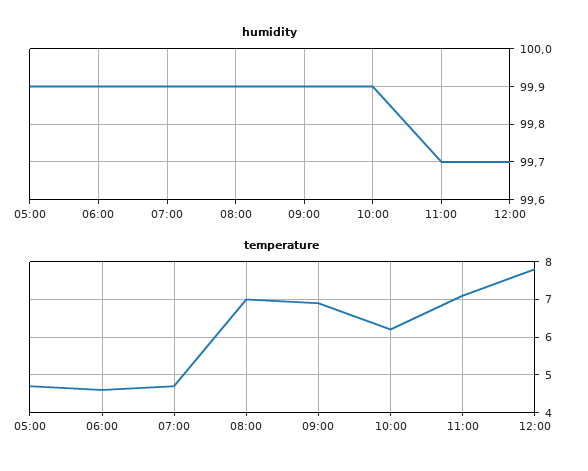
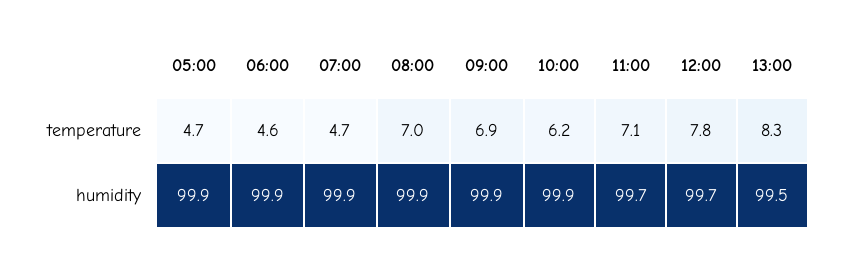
temperature, 13:00: none -> 8.3
humidity, 13:00: none -> 99.5

